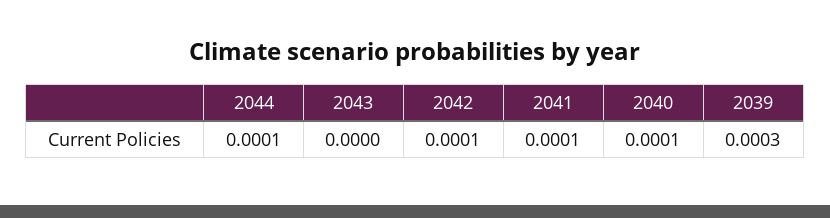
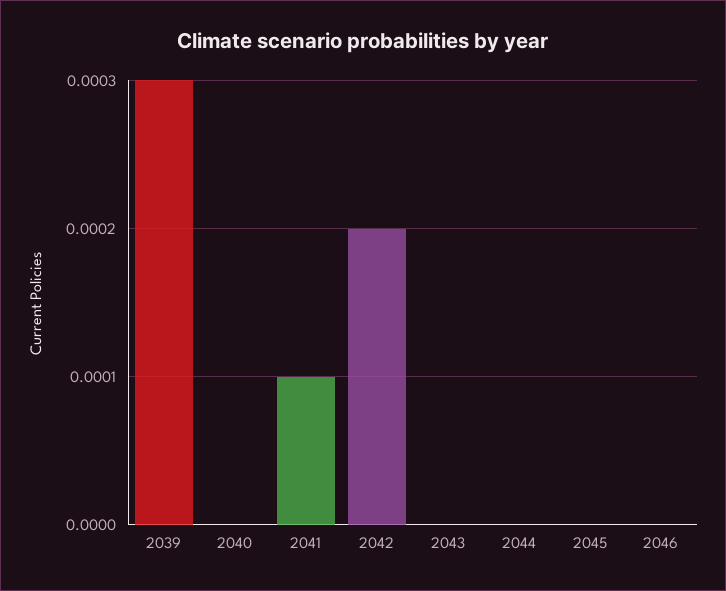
2044: 0.0001 -> 0
2042: 0.0001 -> 0.0002
2040: 0.0001 -> 0
2045: none -> 0
2046: none -> 0

